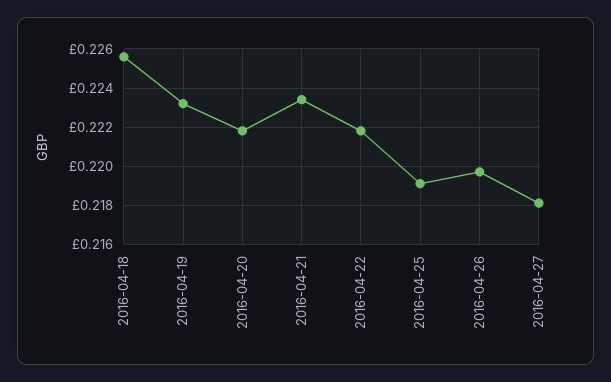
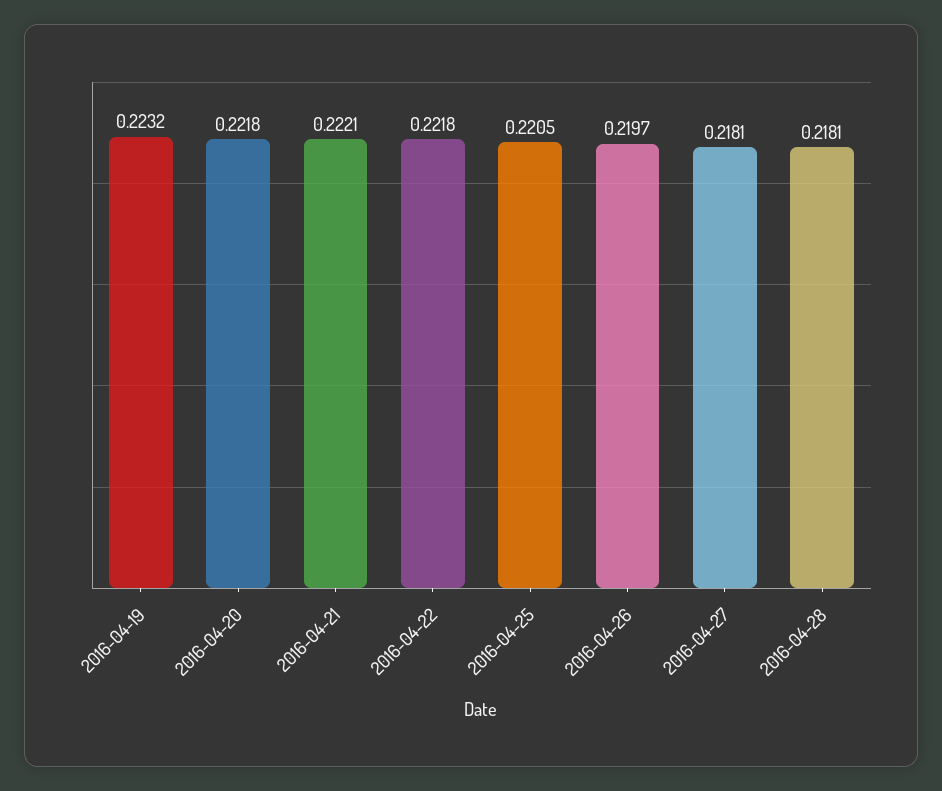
2016-04-18: 0.2255 -> none
2016-04-21: 0.2235 -> 0.2221
2016-04-25: 0.219 -> 0.2205
2016-04-28: none -> 0.2181

